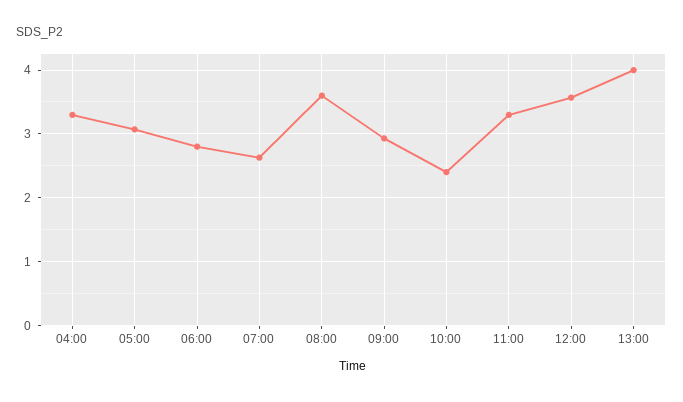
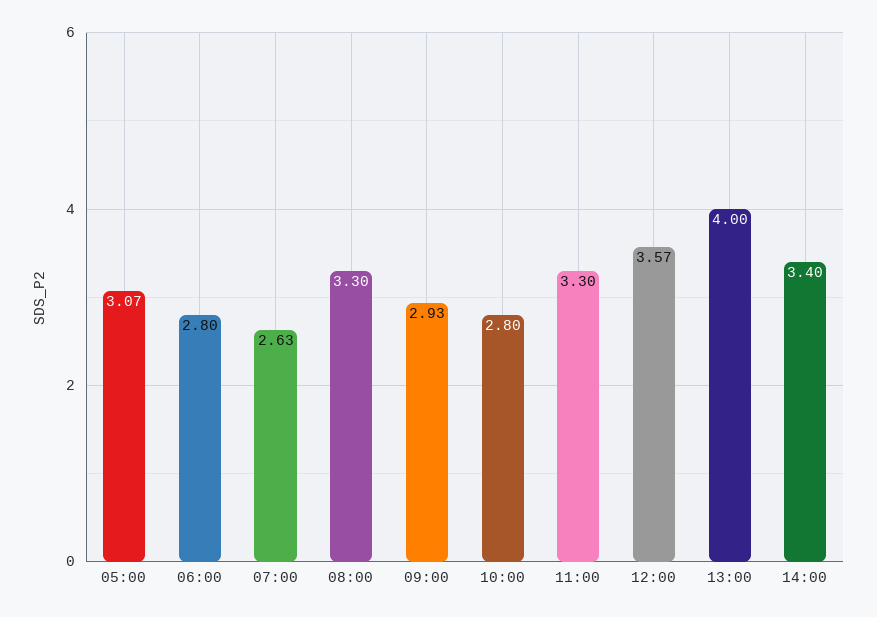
04:00: 3.3 -> none
08:00: 3.6 -> 3.3
10:00: 2.4 -> 2.8
14:00: none -> 3.4

